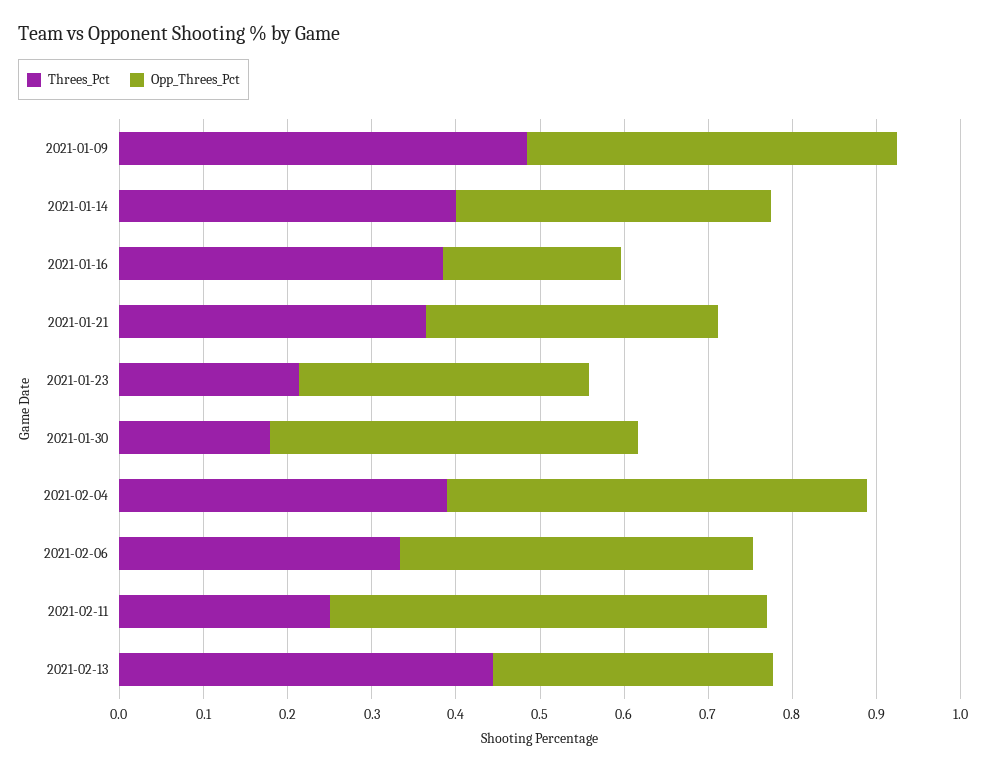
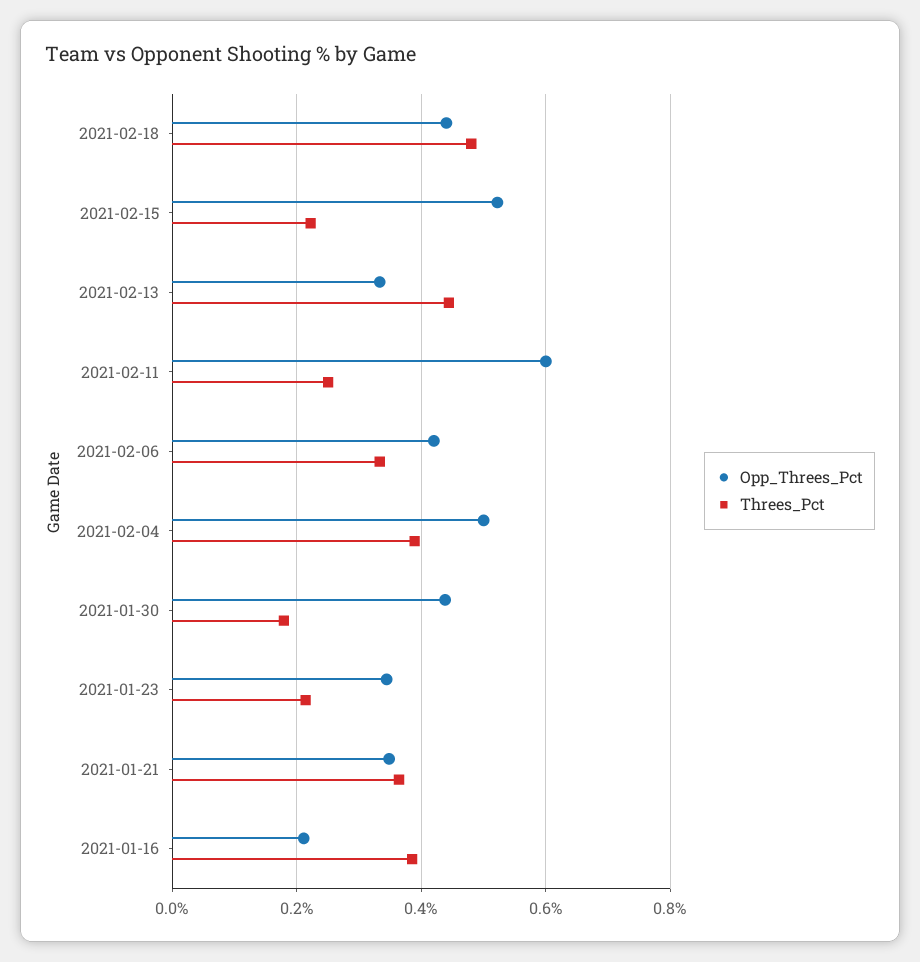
Threes_Pct, 2021-01-09: 0.48 -> none
Opp_Threes_Pct, 2021-01-09: 0.44 -> none
Threes_Pct, 2021-01-14: 0.4 -> none
Opp_Threes_Pct, 2021-01-14: 0.38 -> none
Opp_Threes_Pct, 2021-02-11: 0.52 -> 0.6
Opp_Threes_Pct, 2021-02-18: none -> 0.44
Threes_Pct, 2021-02-18: none -> 0.48
Opp_Threes_Pct, 2021-02-15: none -> 0.52
Threes_Pct, 2021-02-15: none -> 0.22

